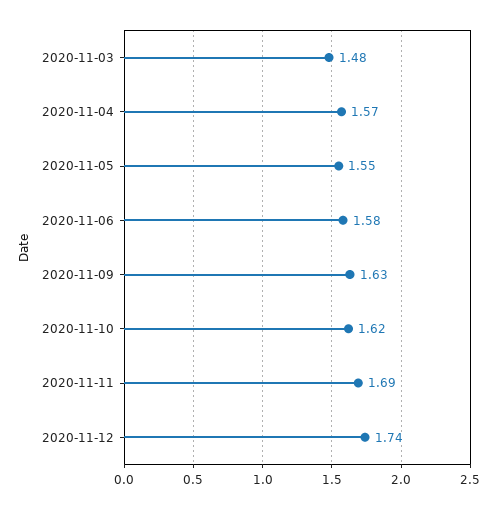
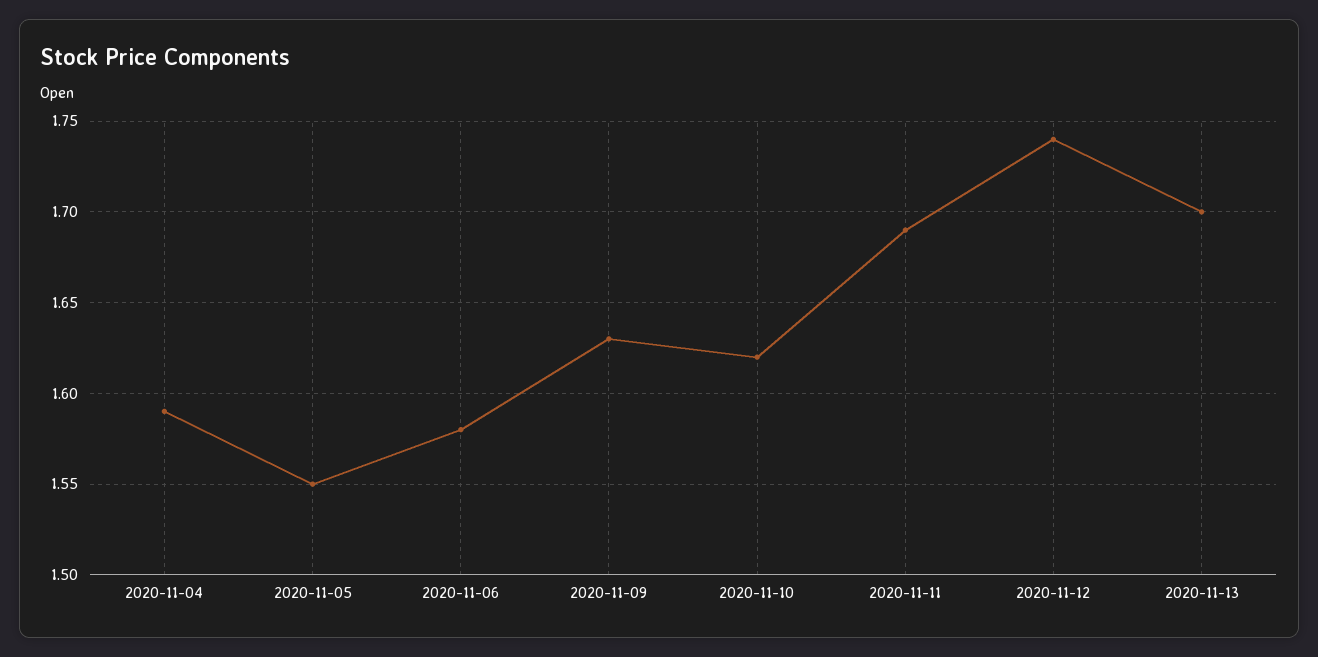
2020-11-03: 1.48 -> none
2020-11-04: 1.57 -> 1.59
2020-11-13: none -> 1.7

